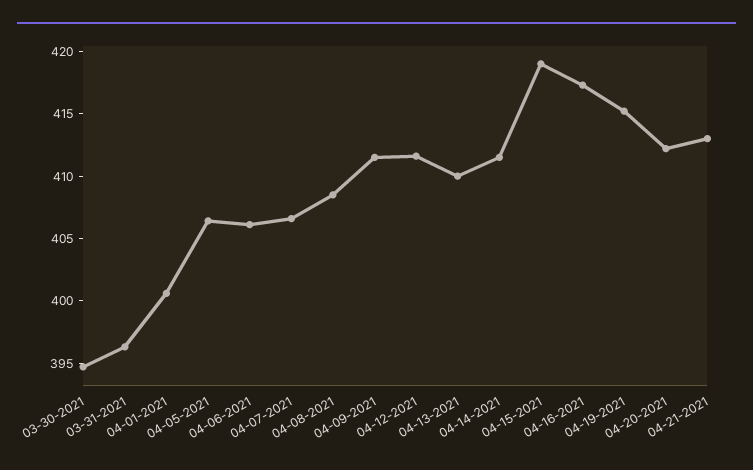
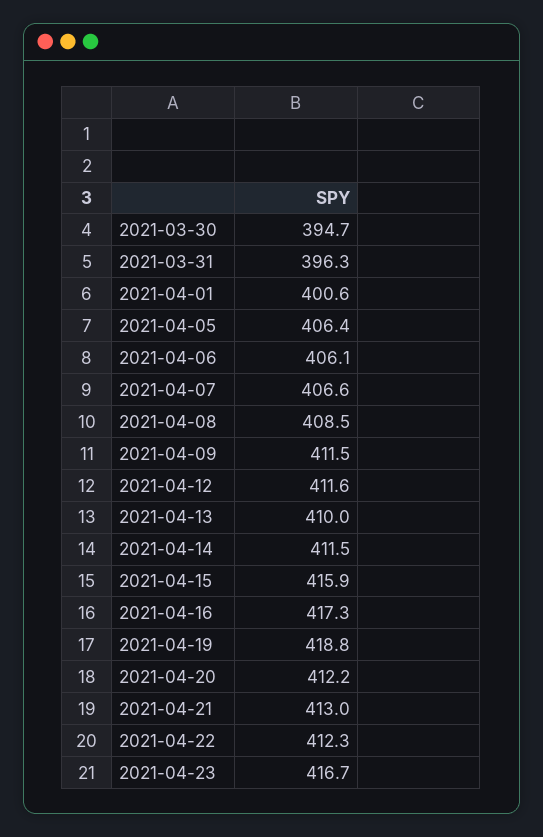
04-15-2021: 419 -> 415.9
04-19-2021: 415 -> 418.8
2021-04-22: none -> 412.3
2021-04-23: none -> 416.7

